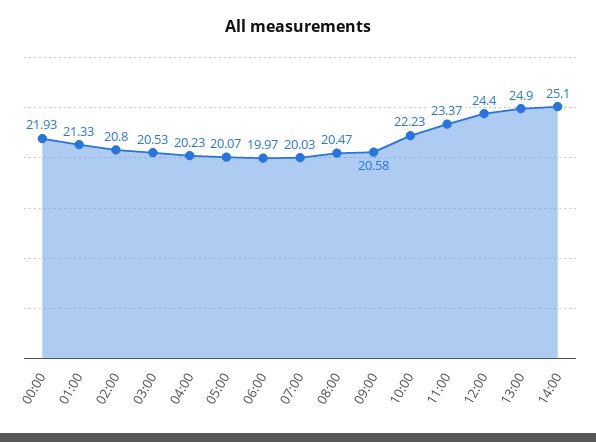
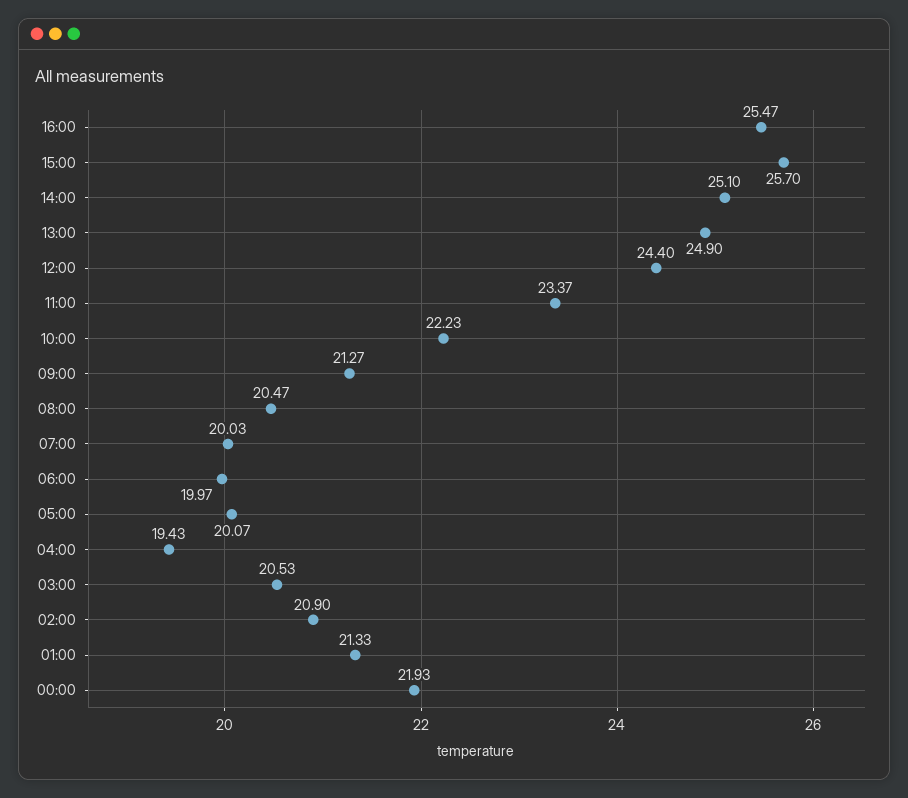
02:00: 20.8 -> 20.9
04:00: 20.23 -> 19.43
09:00: 20.58 -> 21.27
16:00: none -> 25.47
15:00: none -> 25.7

